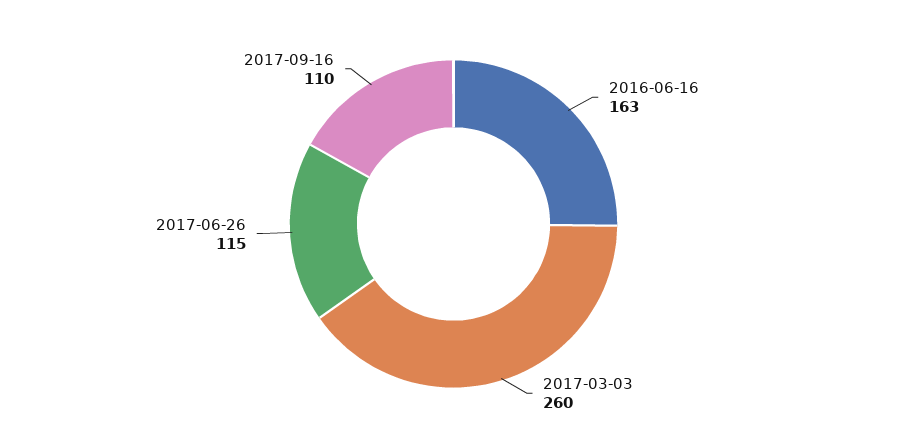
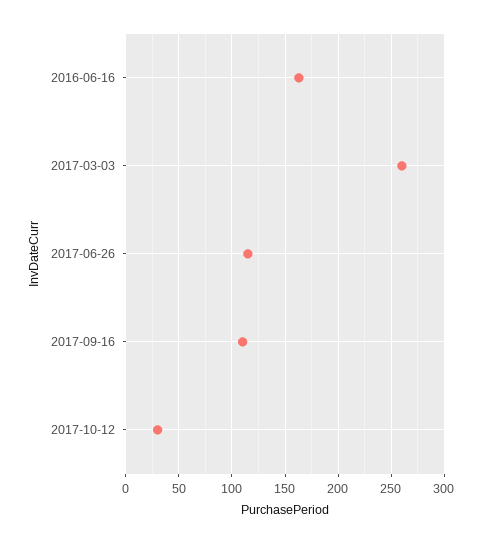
2017-10-12: none -> 30

